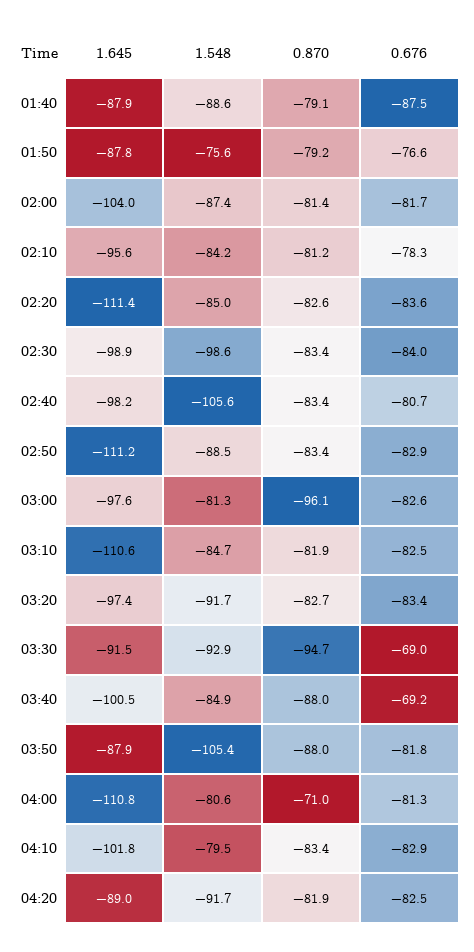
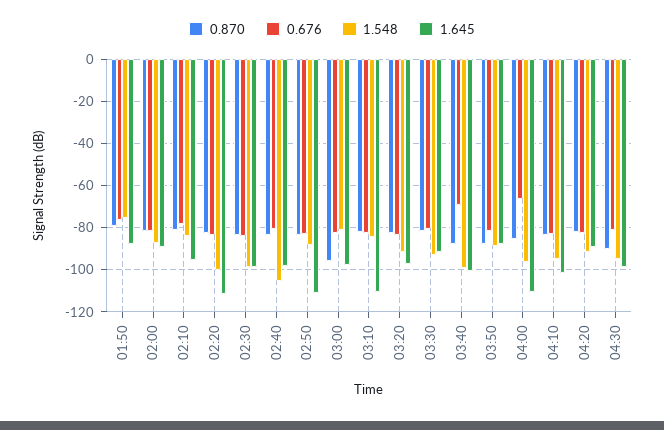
1.645, 01:40: -87.9 -> none
1.548, 01:40: -88.6 -> none
0.870, 01:40: -79.1 -> none
0.676, 01:40: -87.5 -> none
1.645, 02:00: -104 -> -90
1.548, 02:20: -85 -> -100
0.870, 03:30: -94.7 -> -80
0.676, 03:30: -69 -> -80
1.548, 03:40: -84.9 -> -100
1.548, 03:50: -105.4 -> -90
1.548, 04:00: -80.6 -> -95
0.870, 04:00: -71 -> -85
0.676, 04:00: -81.3 -> -65
1.548, 04:10: -79.5 -> -95
0.870, 04:30: none -> -90
0.676, 04:30: none -> -80
1.548, 04:30: none -> -95
1.645, 04:30: none -> -100

